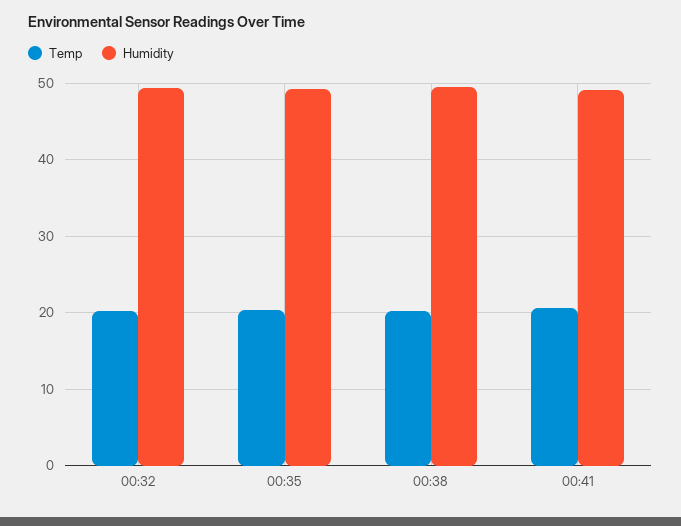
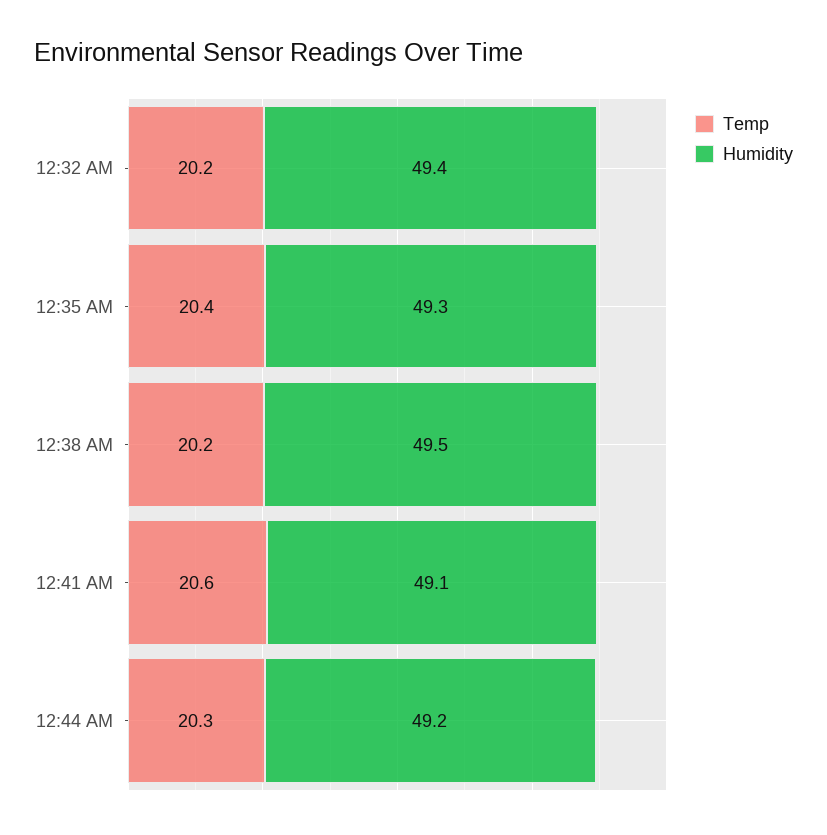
Temp, 12:44 AM: none -> 20.3
Humidity, 12:44 AM: none -> 49.2

